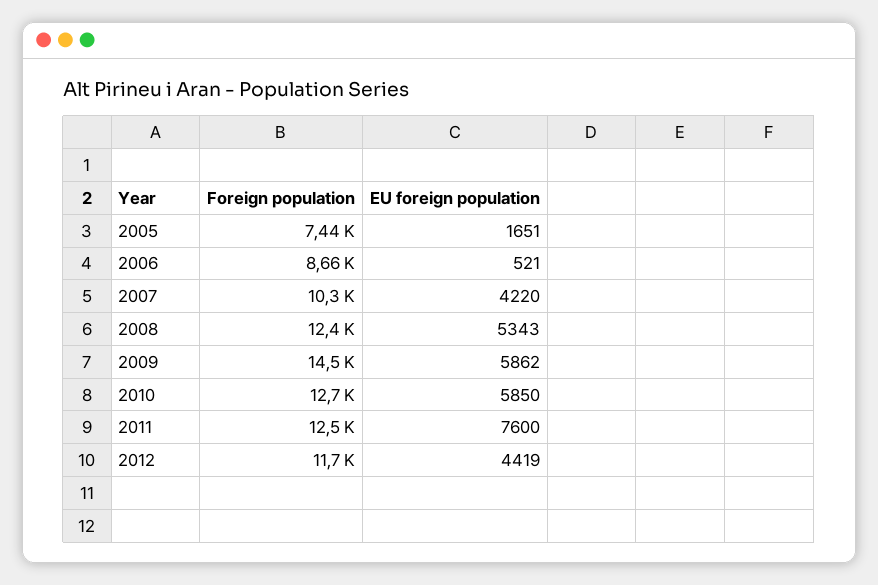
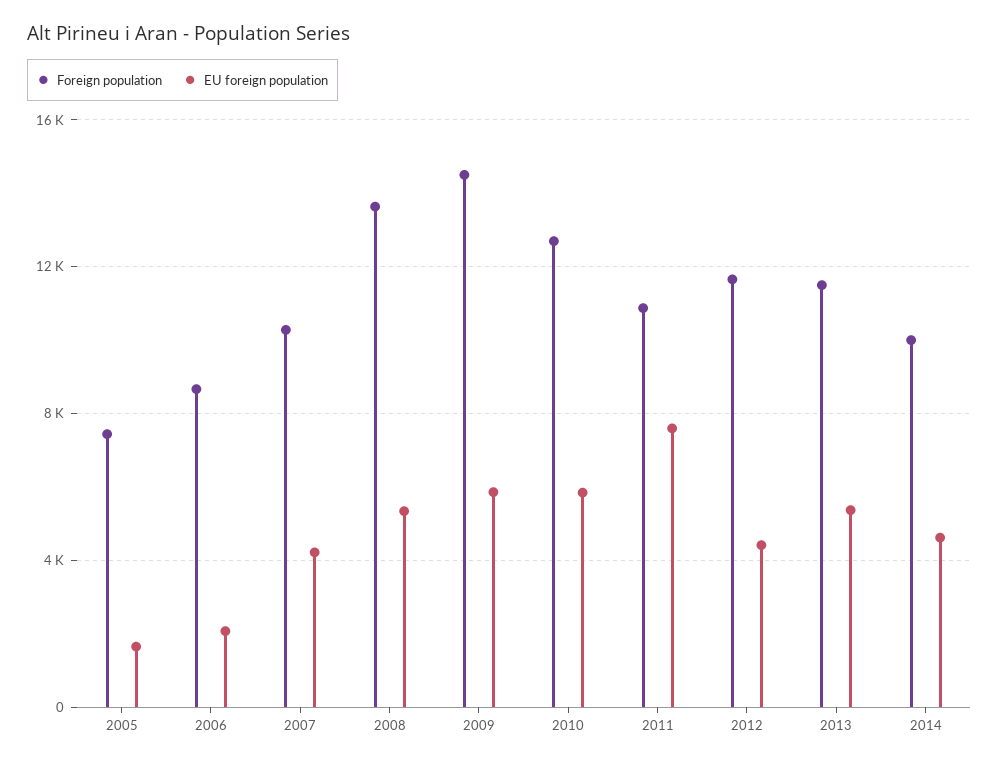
EU foreign population, 2006: 521 -> 2000
Foreign population, 2008: 12400 -> 13500
Foreign population, 2011: 12500 -> 11000
Foreign population, 2013: none -> 11500
EU foreign population, 2013: none -> 5500
Foreign population, 2014: none -> 10000
EU foreign population, 2014: none -> 4500

